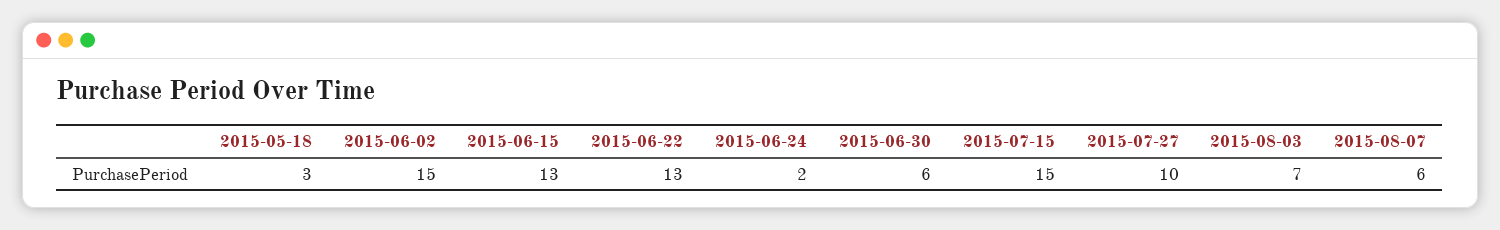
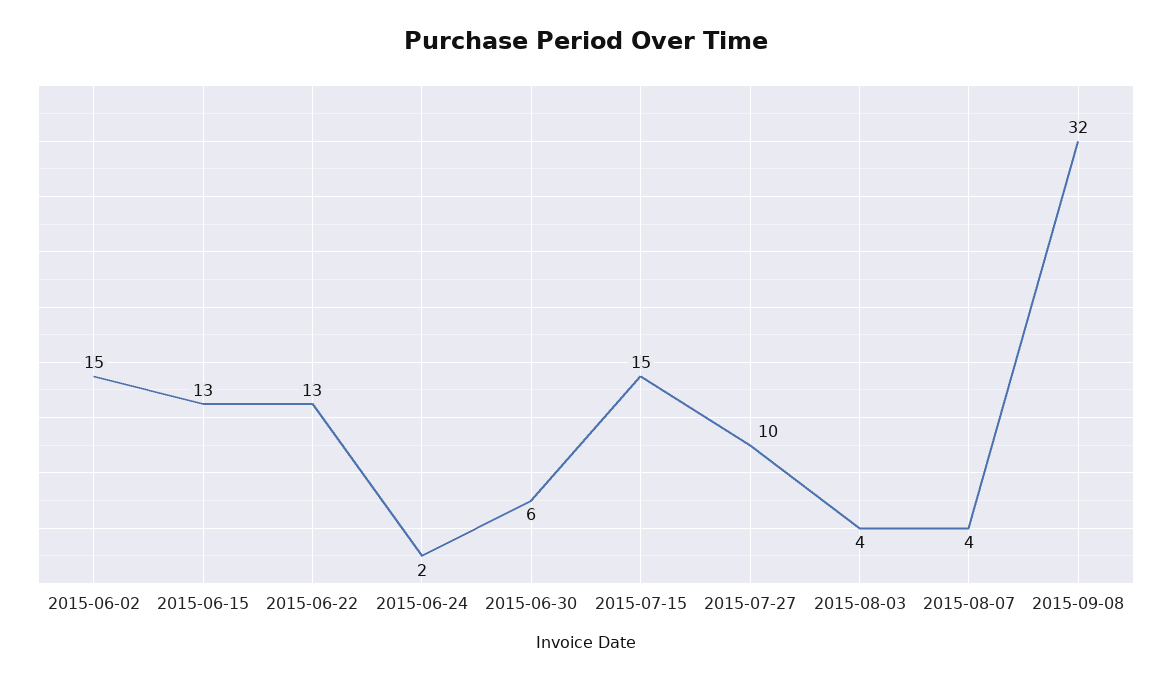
2015-05-18: 3 -> none
2015-08-03: 7 -> 4
2015-08-07: 6 -> 4
2015-09-08: none -> 32

